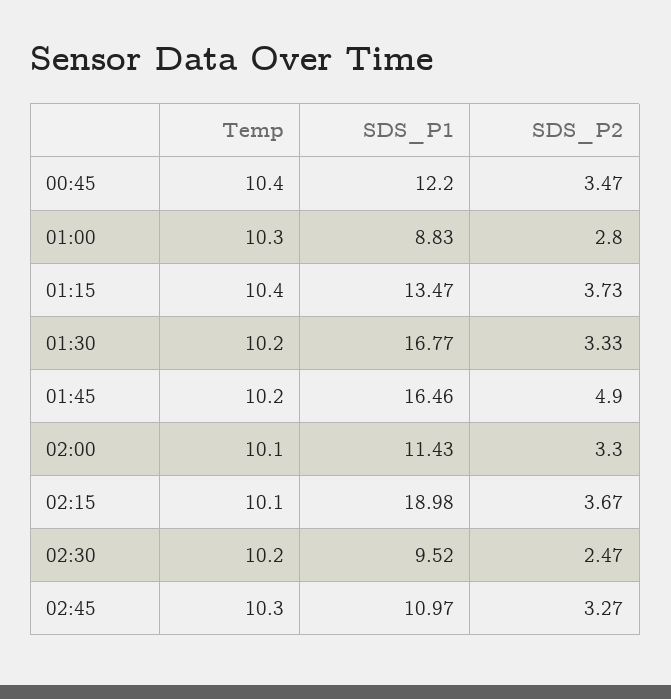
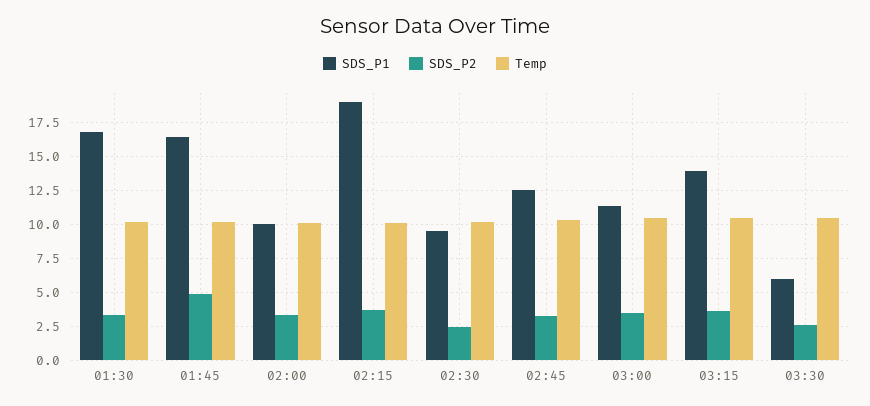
Temp, 00:45: 10.4 -> none
SDS_P1, 00:45: 12.2 -> none
SDS_P2, 00:45: 3.47 -> none
Temp, 01:00: 10.3 -> none
SDS_P1, 01:00: 8.83 -> none
SDS_P2, 01:00: 2.8 -> none
Temp, 01:15: 10.4 -> none
SDS_P1, 01:15: 13.47 -> none
SDS_P2, 01:15: 3.73 -> none
SDS_P1, 02:00: 11.43 -> 10
SDS_P1, 02:45: 10.97 -> 12.5
SDS_P1, 03:00: none -> 11.5
SDS_P2, 03:00: none -> 3.5
Temp, 03:00: none -> 10.5
SDS_P1, 03:15: none -> 14
SDS_P2, 03:15: none -> 3.5
Temp, 03:15: none -> 10.5
SDS_P1, 03:30: none -> 6
SDS_P2, 03:30: none -> 2.5
Temp, 03:30: none -> 10.5

